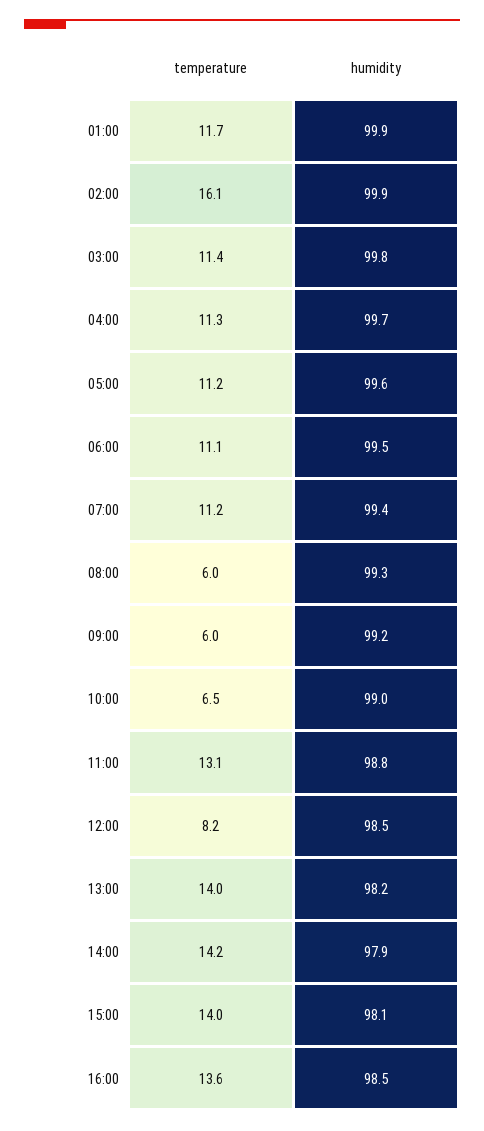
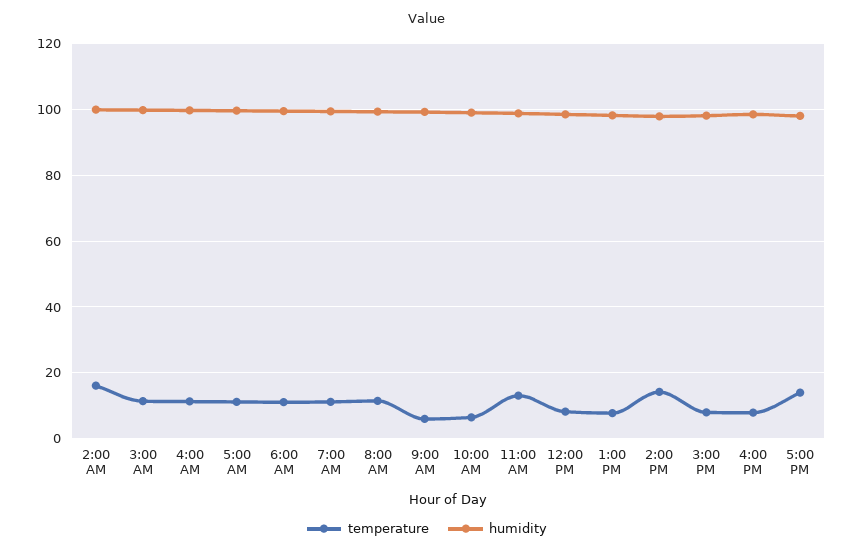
temperature, 01:00: 11.7 -> none
humidity, 01:00: 99.9 -> none
temperature, 08:00: 6 -> 12
temperature, 13:00: 14 -> 8
temperature, 15:00: 14 -> 8
temperature, 16:00: 13.6 -> 8
temperature, 5:00 PM: none -> 14
humidity, 5:00 PM: none -> 98

